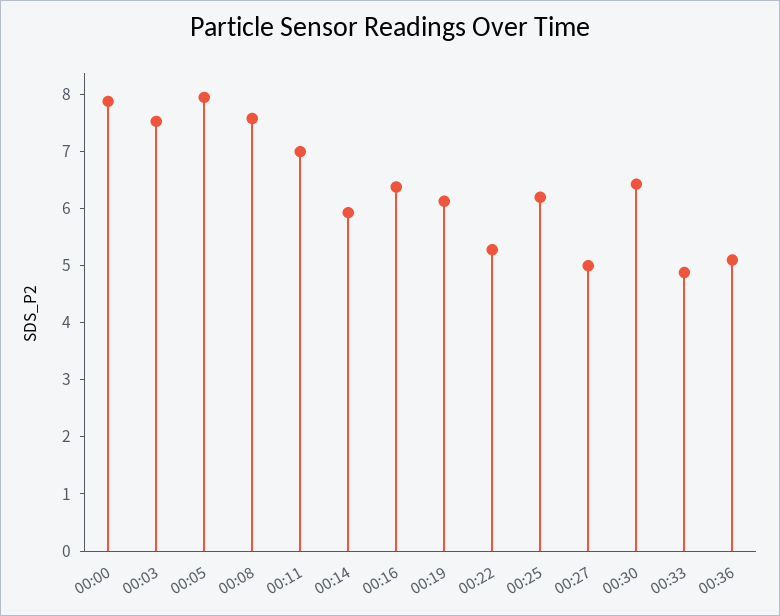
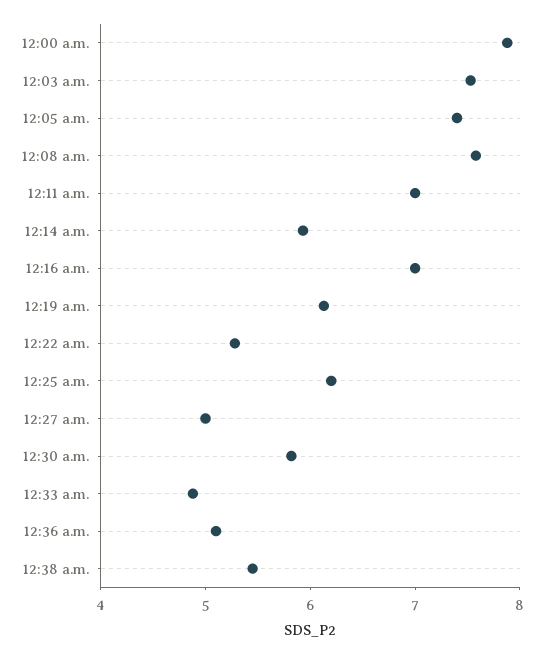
00:05: 8 -> 7.4
00:16: 6.4 -> 7
00:30: 6.4 -> 5.8
12:38 a.m.: none -> 5.4

